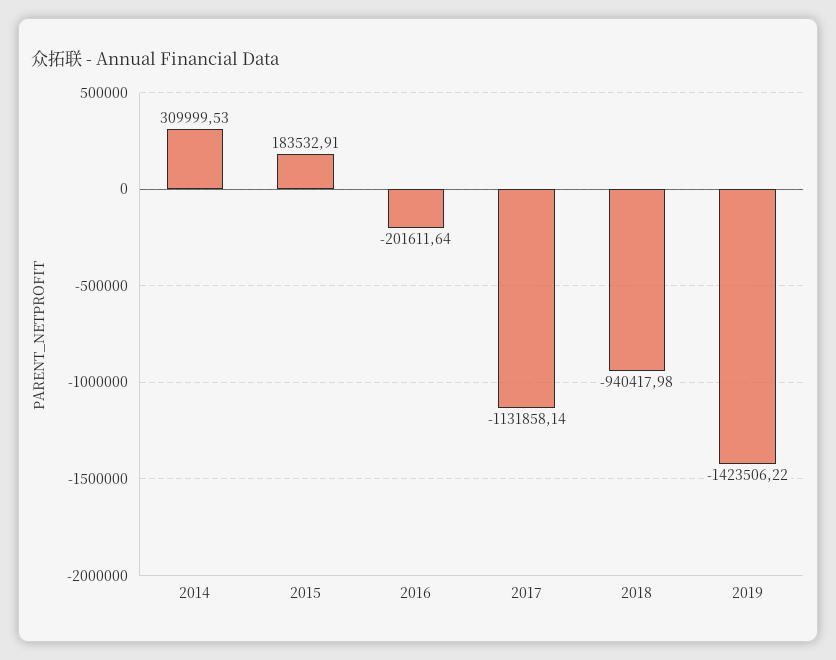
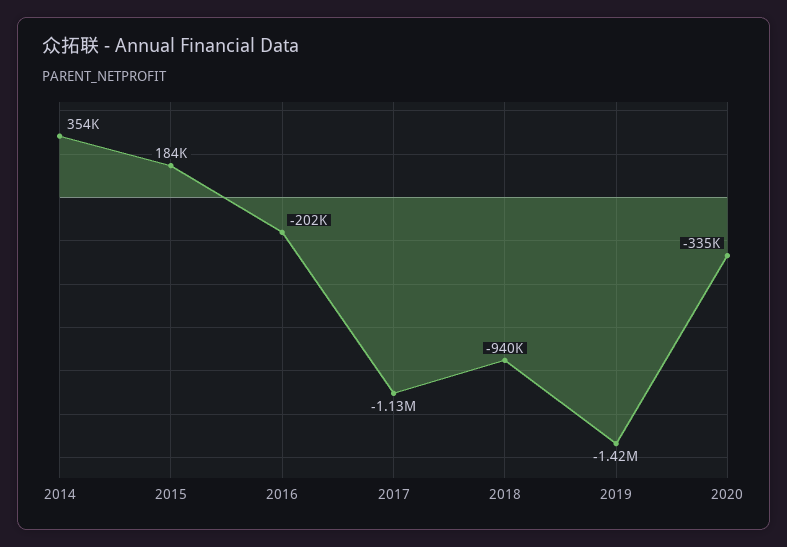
2014: 309999.53 -> 354000
2020: none -> -335000

